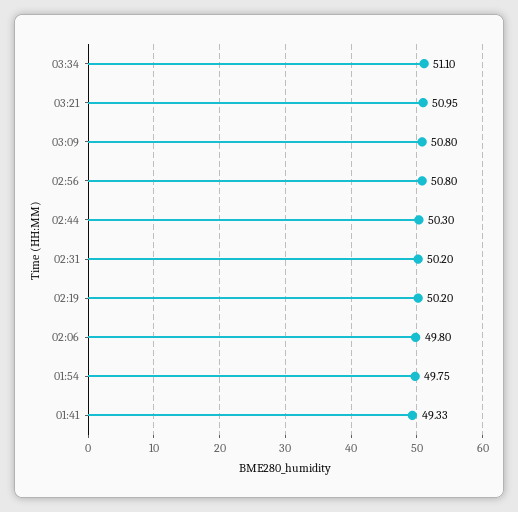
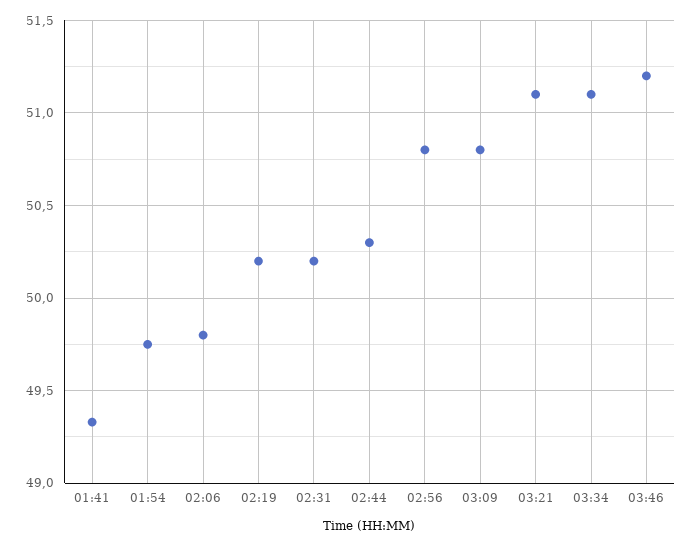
03:21: 50.95 -> 51.1
03:46: none -> 51.2

